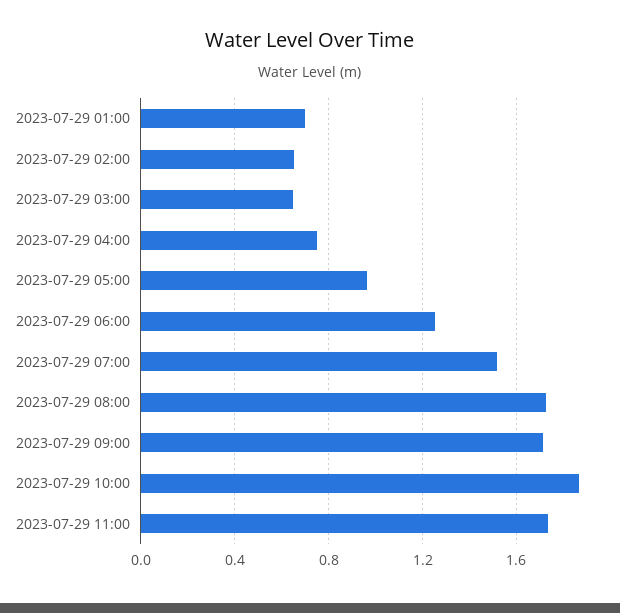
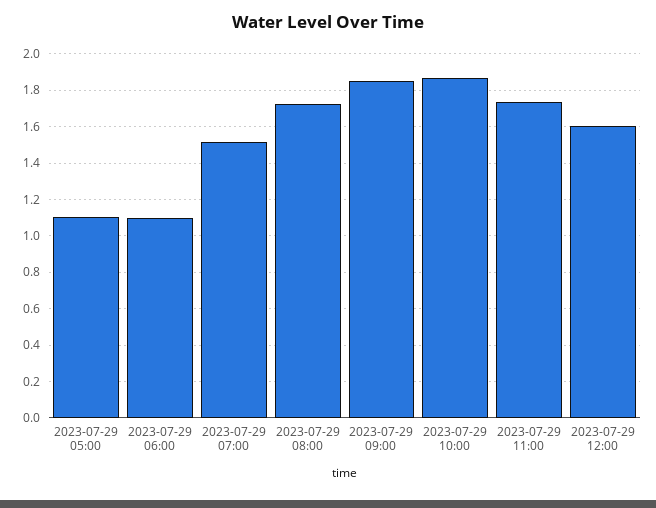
2023-07-29 01:00: 0.7 -> none
2023-07-29 02:00: 0.65 -> none
2023-07-29 03:00: 0.65 -> none
2023-07-29 04:00: 0.75 -> none
2023-07-29 05:00: 0.95 -> 1.1
2023-07-29 06:00: 1.25 -> 1.1
2023-07-29 09:00: 1.7 -> 1.85
2023-07-29 12:00: none -> 1.6

